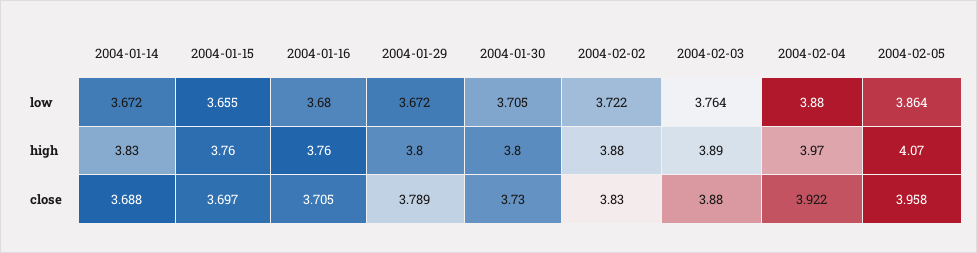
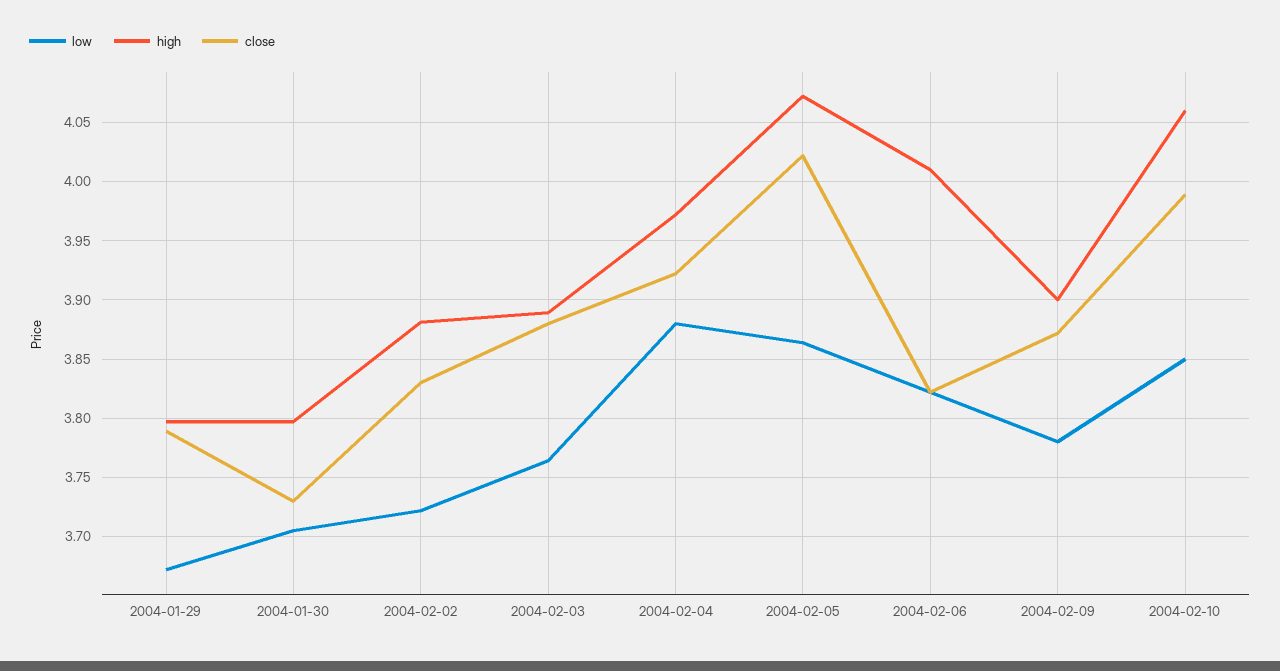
low, 2004-01-14: 3.672 -> none
low, 2004-01-15: 3.655 -> none
low, 2004-01-16: 3.68 -> none
high, 2004-01-14: 3.83 -> none
high, 2004-01-15: 3.76 -> none
high, 2004-01-16: 3.76 -> none
close, 2004-01-14: 3.688 -> none
close, 2004-01-15: 3.697 -> none
close, 2004-01-16: 3.705 -> none
close, 2004-02-05: 3.958 -> 4.02
low, 2004-02-06: none -> 3.82
high, 2004-02-06: none -> 4.01
close, 2004-02-06: none -> 3.82
low, 2004-02-09: none -> 3.78
high, 2004-02-09: none -> 3.9
close, 2004-02-09: none -> 3.87
low, 2004-02-10: none -> 3.85
high, 2004-02-10: none -> 4.06
close, 2004-02-10: none -> 3.99

